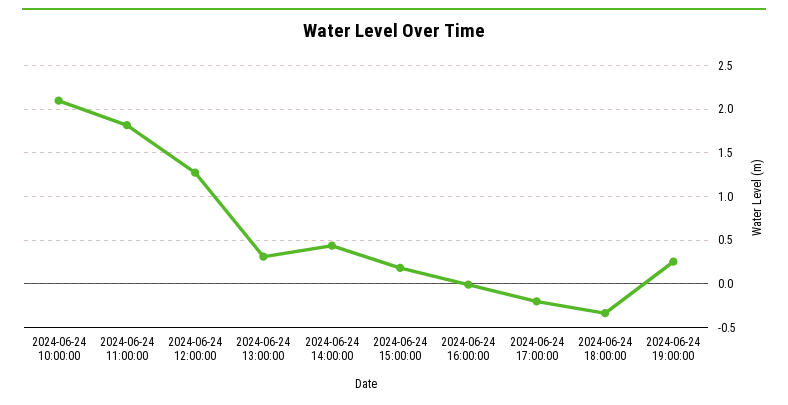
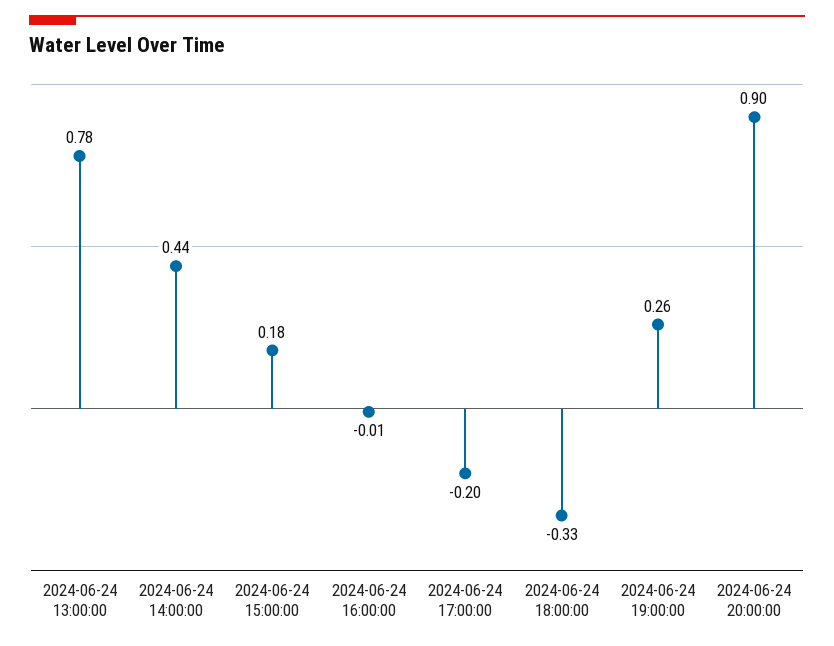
2024-06-24 10:00:00: 2.1 -> none
2024-06-24 11:00:00: 1.8 -> none
2024-06-24 12:00:00: 1.3 -> none
2024-06-24 13:00:00: 0.3 -> 0.78
2024-06-24 20:00:00: none -> 0.9

